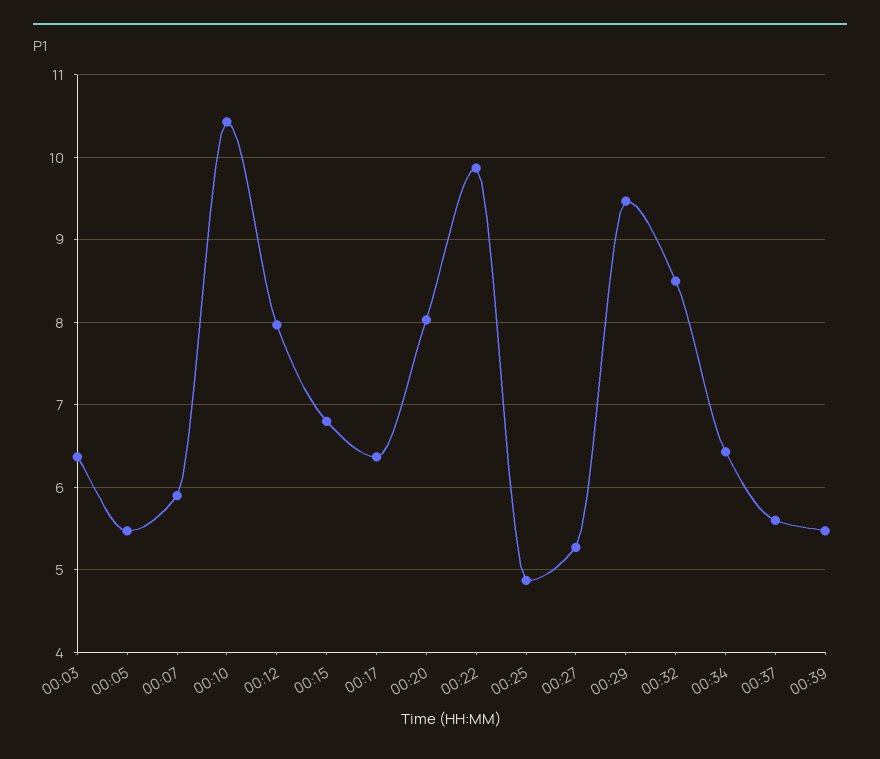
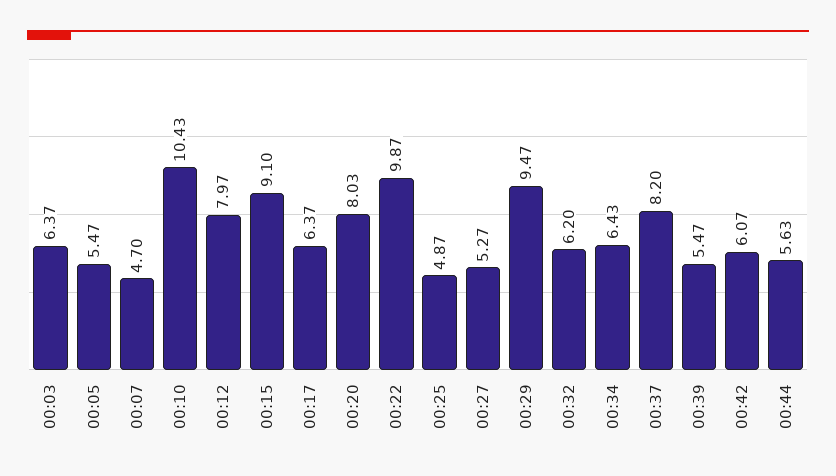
00:07: 5.9 -> 4.7
00:15: 6.8 -> 9.1
00:32: 8.5 -> 6.2
00:37: 5.6 -> 8.2
00:42: none -> 6.07
00:44: none -> 5.63

